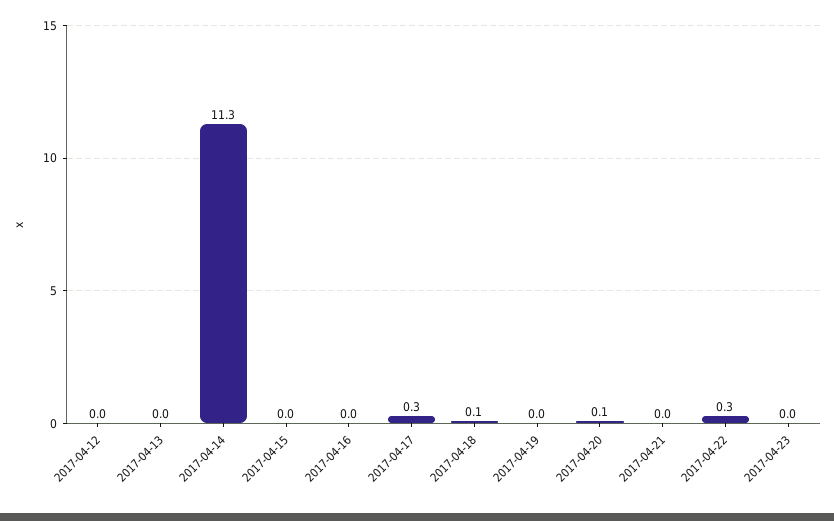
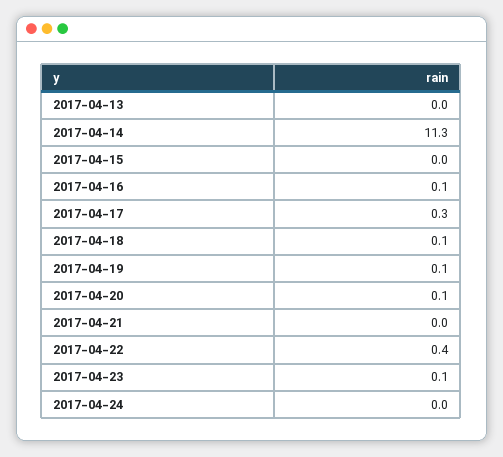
2017-04-12: 0 -> none
2017-04-16: 0 -> 0.1
2017-04-19: 0 -> 0.1
2017-04-22: 0.3 -> 0.4
2017-04-23: 0 -> 0.1
2017-04-24: none -> 0

